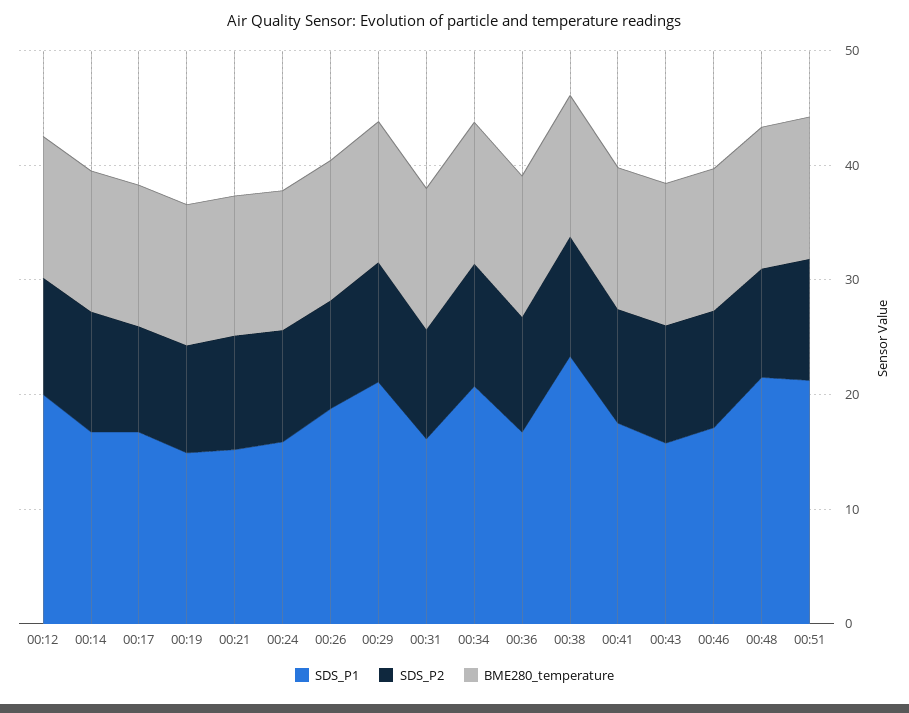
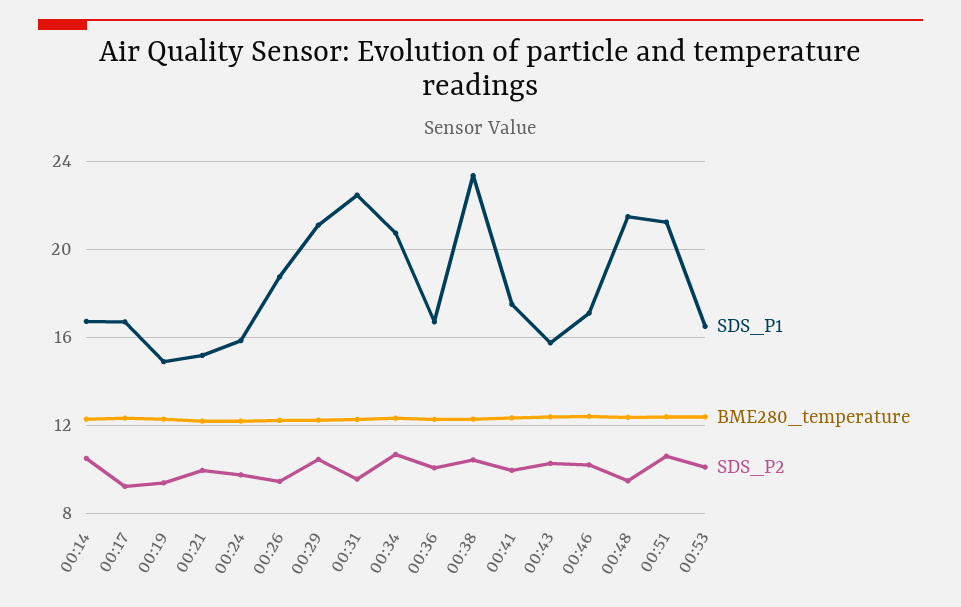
SDS_P1, 00:12: 20 -> none
SDS_P2, 00:12: 10 -> none
BME280_temperature, 00:12: 12 -> none
SDS_P1, 00:31: 16 -> 22.5
SDS_P1, 00:53: none -> 16.5
BME280_temperature, 00:53: none -> 12.5
SDS_P2, 00:53: none -> 10

